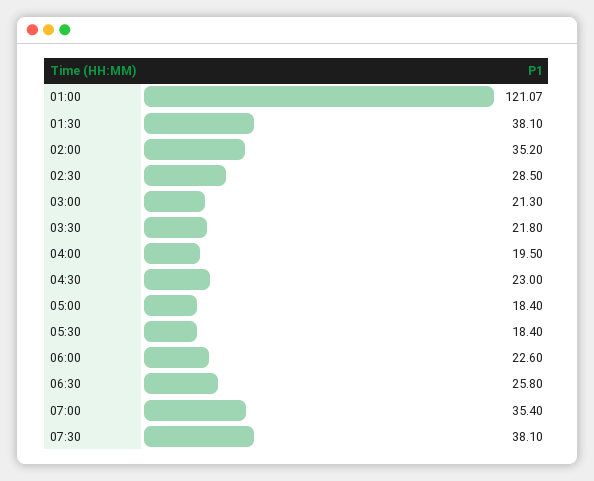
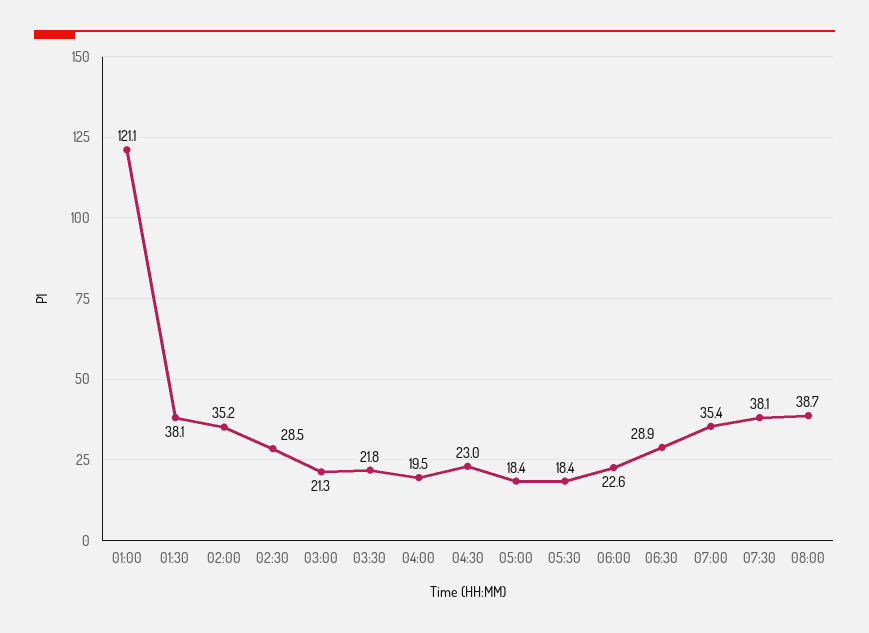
06:30: 25.8 -> 28.9
08:00: none -> 38.7

